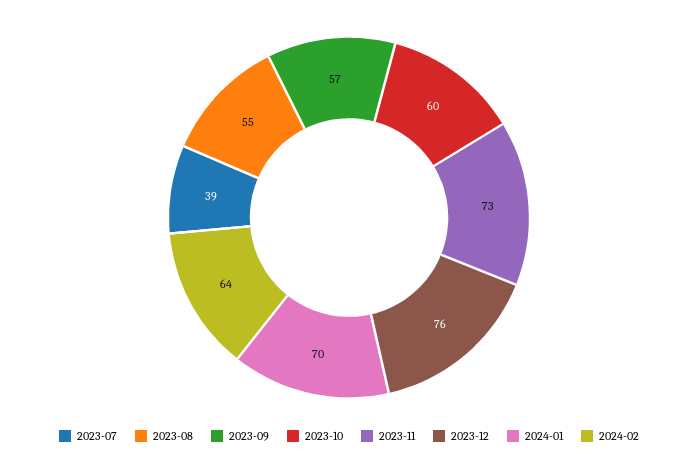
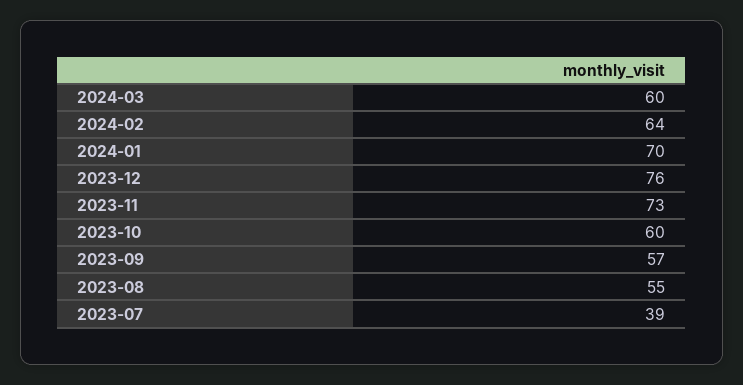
2024-03: none -> 60

